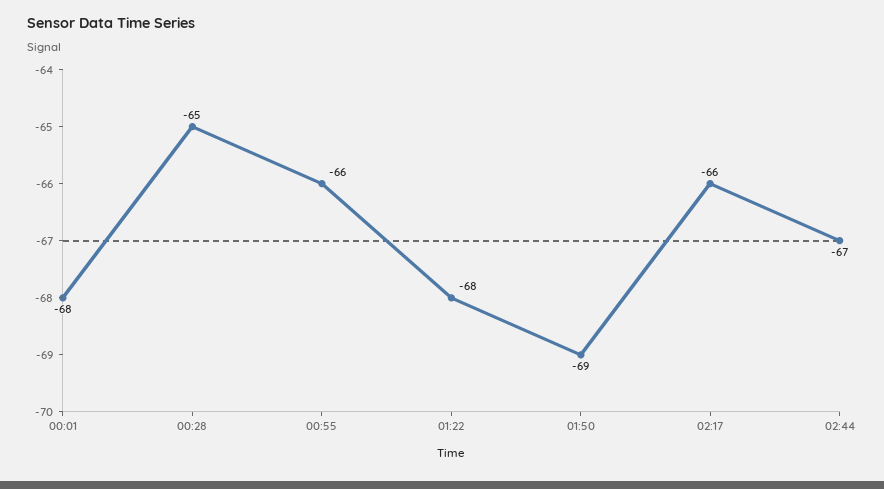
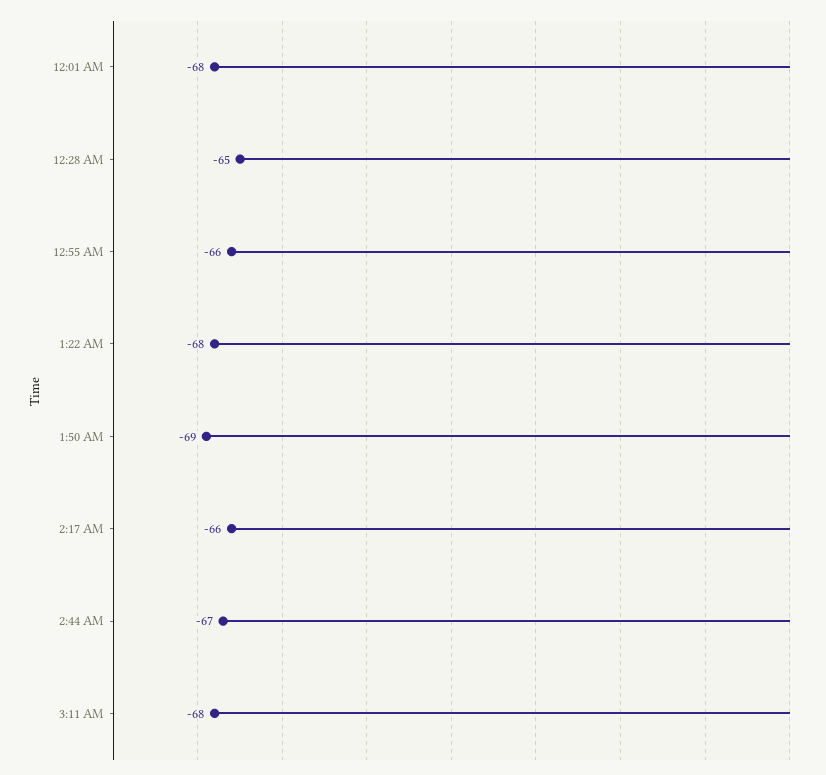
3:11 AM: none -> -68

